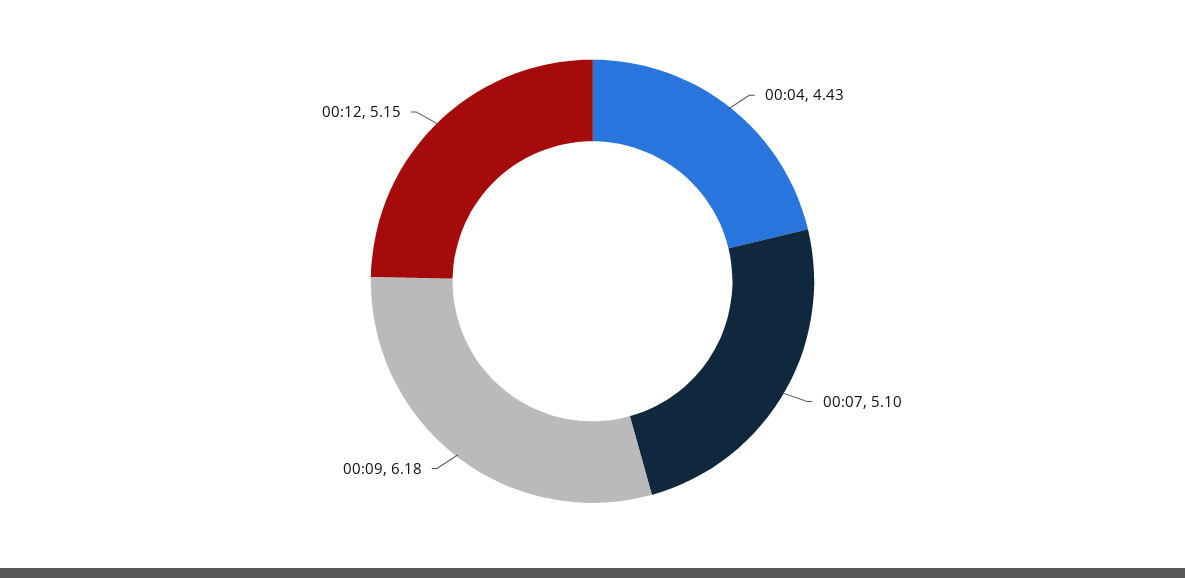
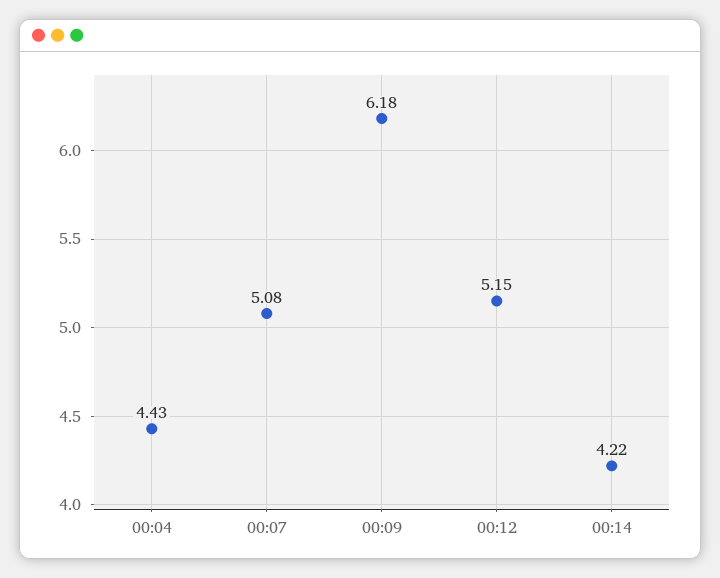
00:07: 5.1 -> 5.08
00:14: none -> 4.22

